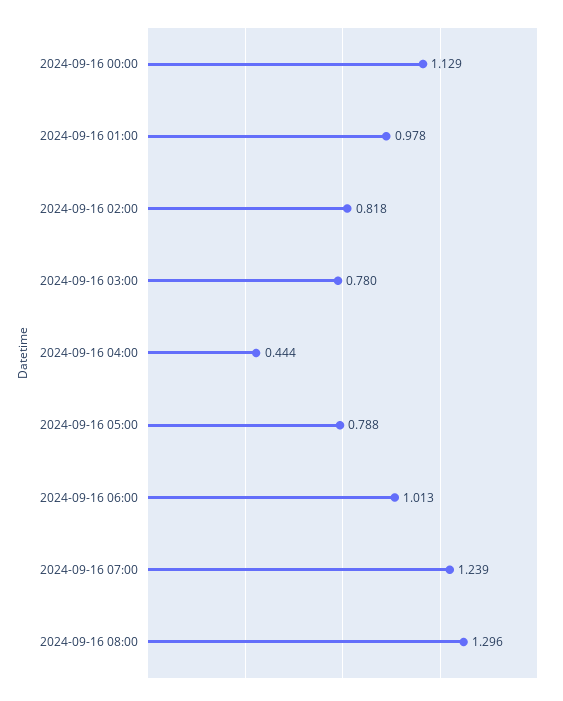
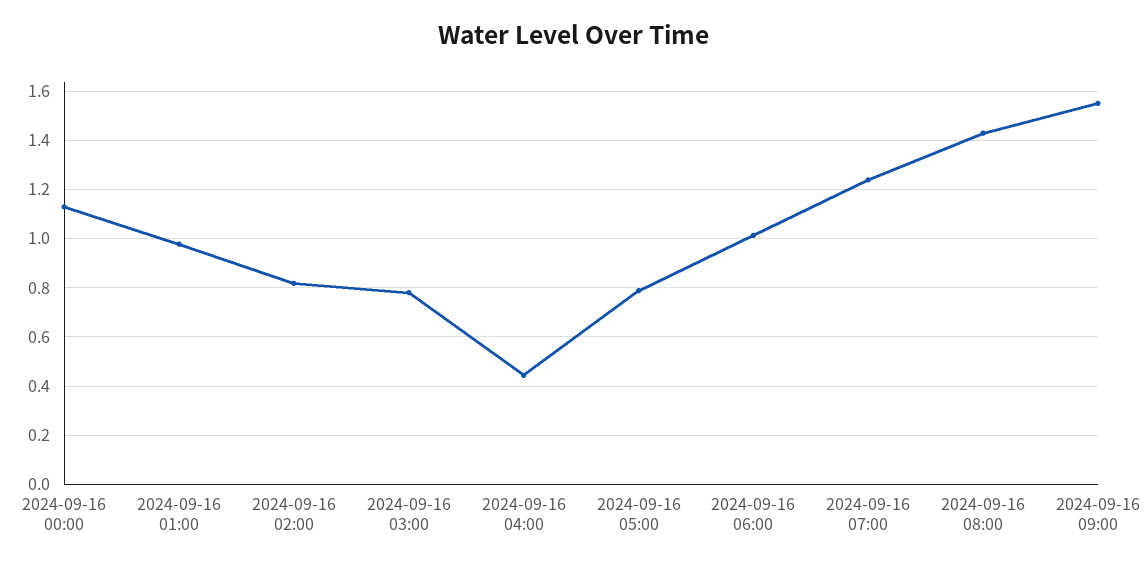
2024-09-16 08:00: 1.296 -> 1.425
2024-09-16 09:00: none -> 1.55

